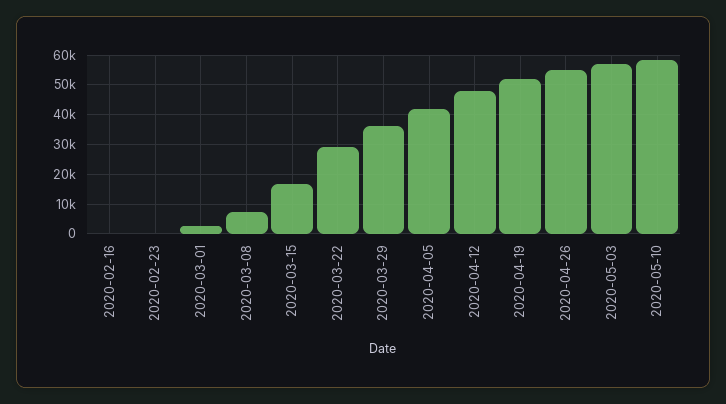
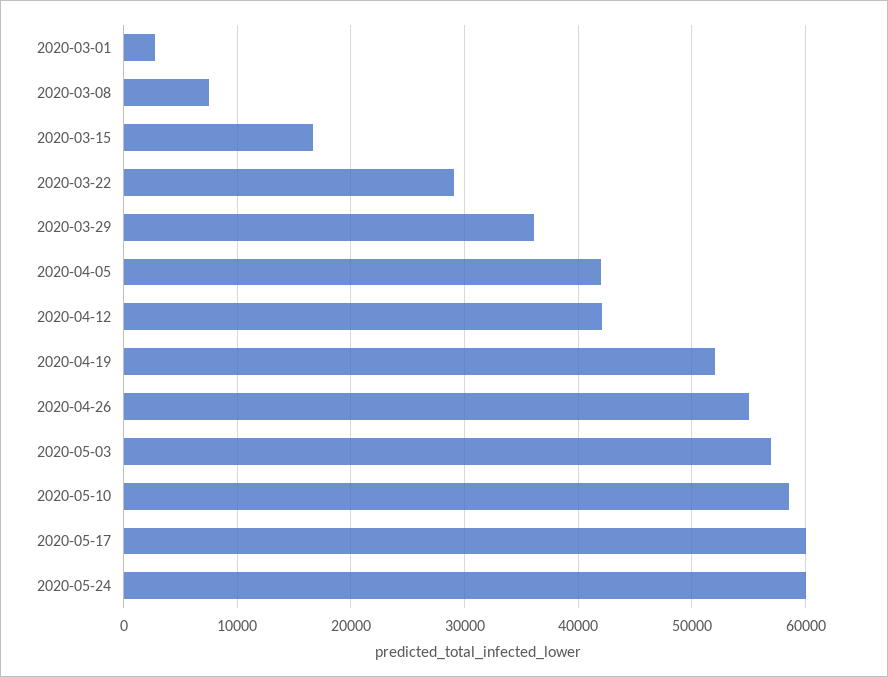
2020-02-16: 0 -> none
2020-02-23: 0 -> none
2020-04-12: 47500 -> 42000
2020-05-17: none -> 60000
2020-05-24: none -> 60000

